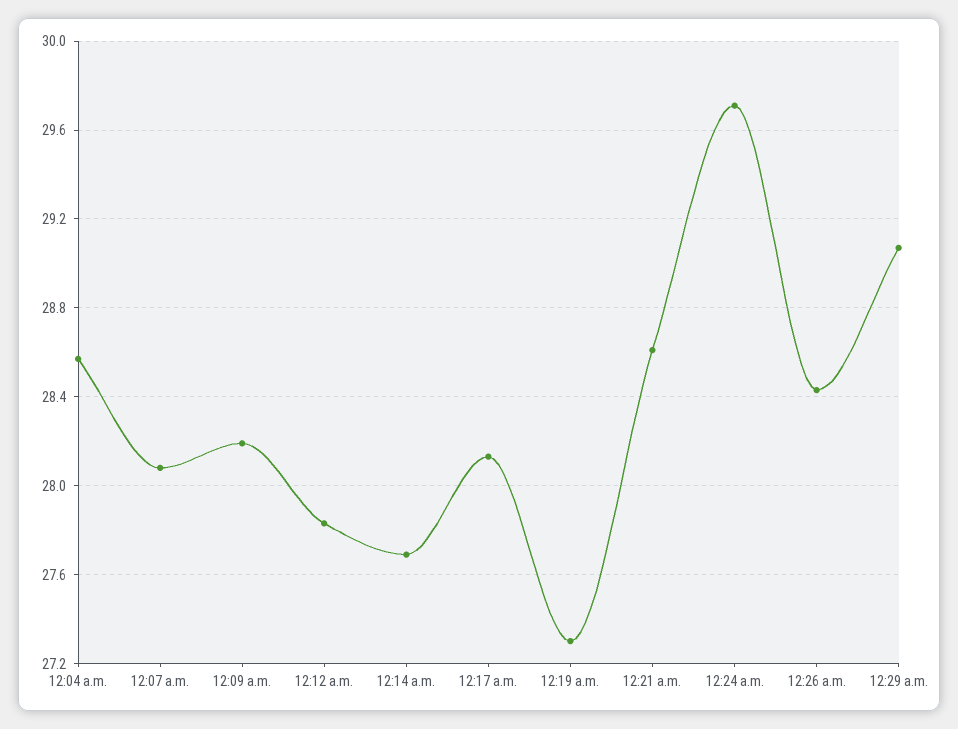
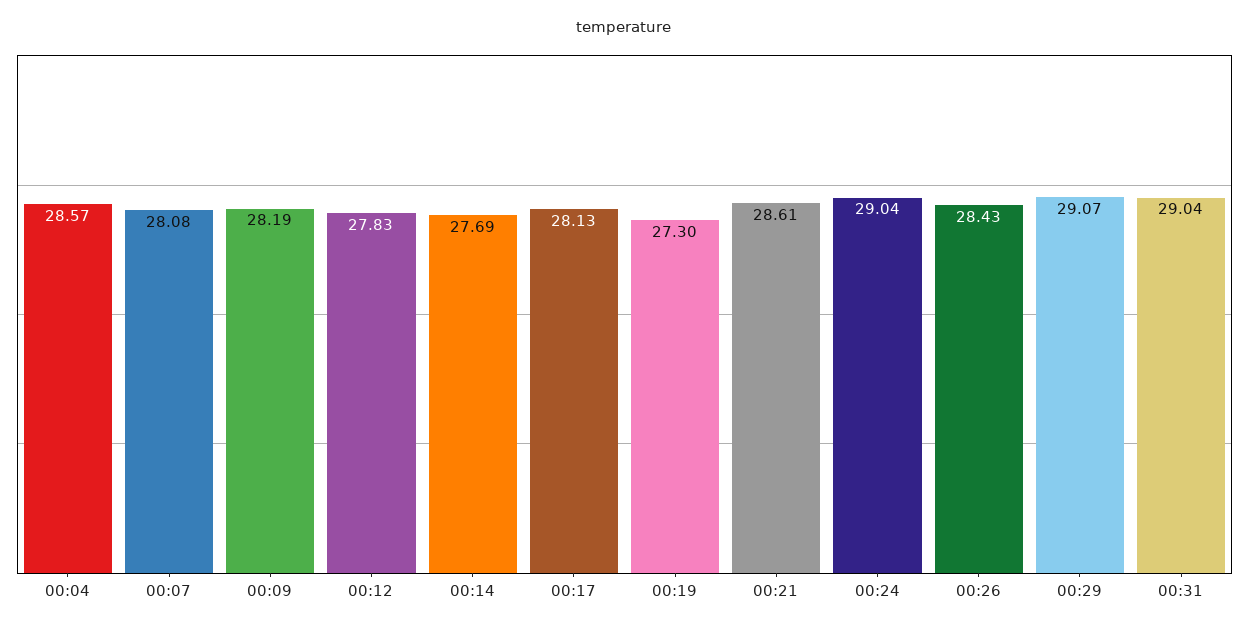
12:24 a.m.: 29.7 -> 29.04
00:31: none -> 29.04

